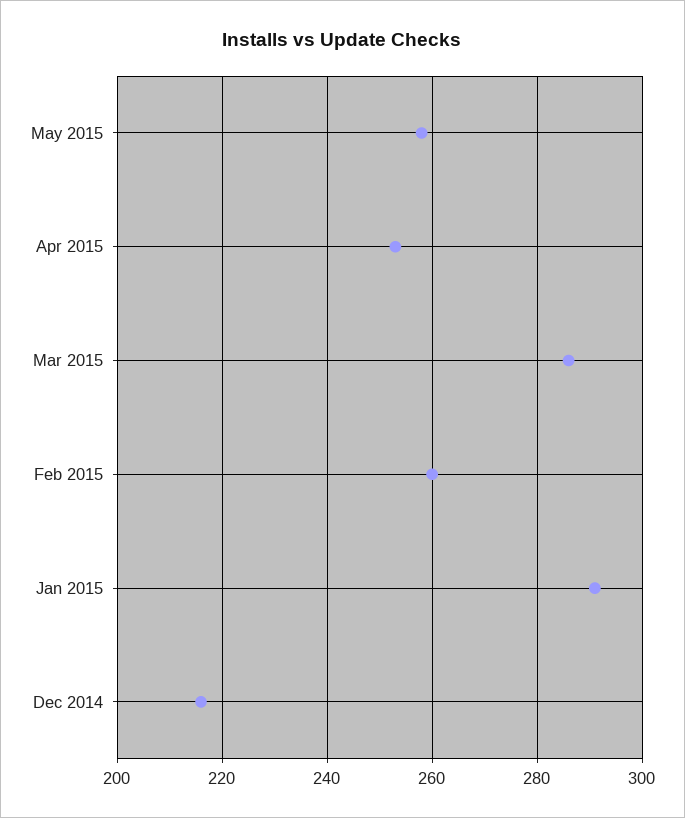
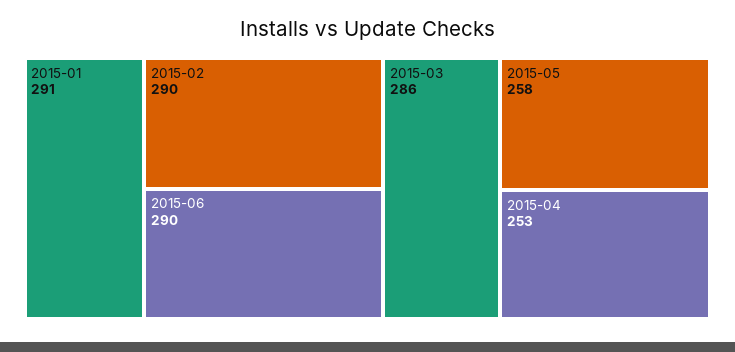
Feb 2015: 260 -> 290
Dec 2014: 215 -> none
2015-06: none -> 290

